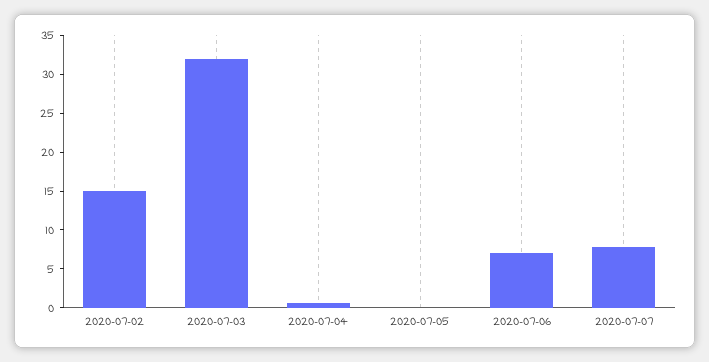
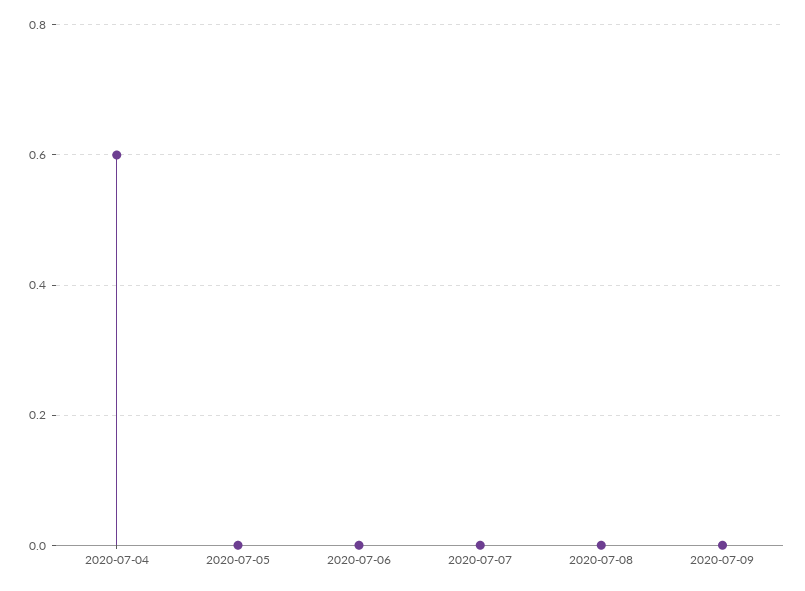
2020-07-02: 15 -> none
2020-07-03: 32.5 -> none
2020-07-06: 7.5 -> 0
2020-07-07: 7.5 -> 0
2020-07-08: none -> 0
2020-07-09: none -> 0

